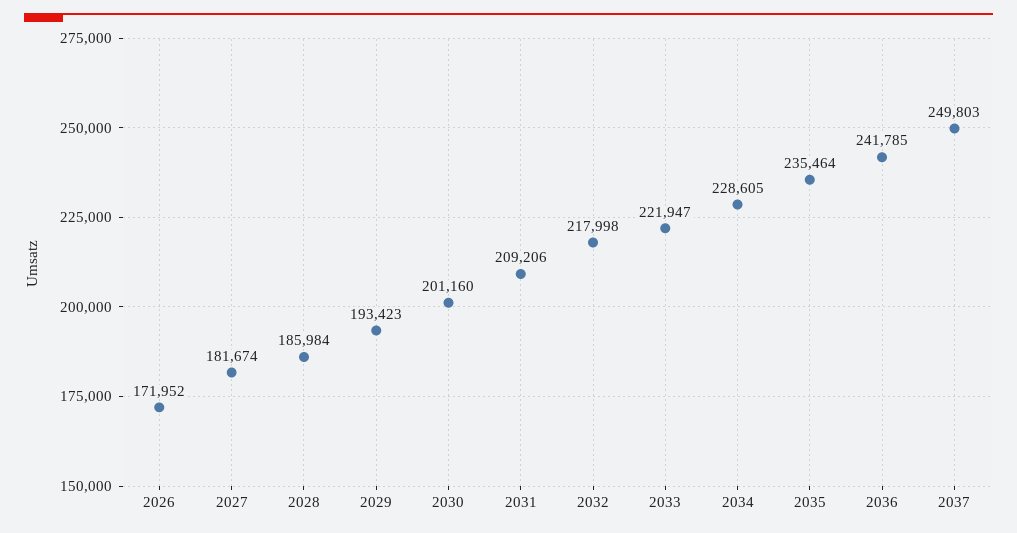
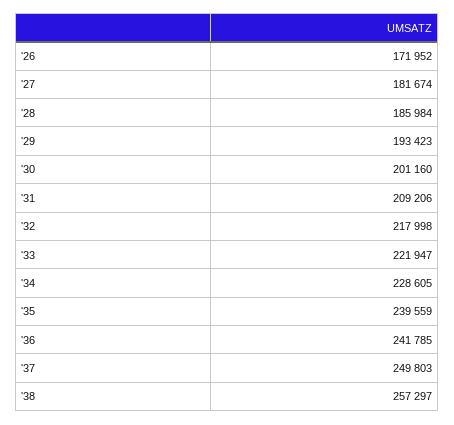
2035: 235464 -> 239559
'38: none -> 257297

